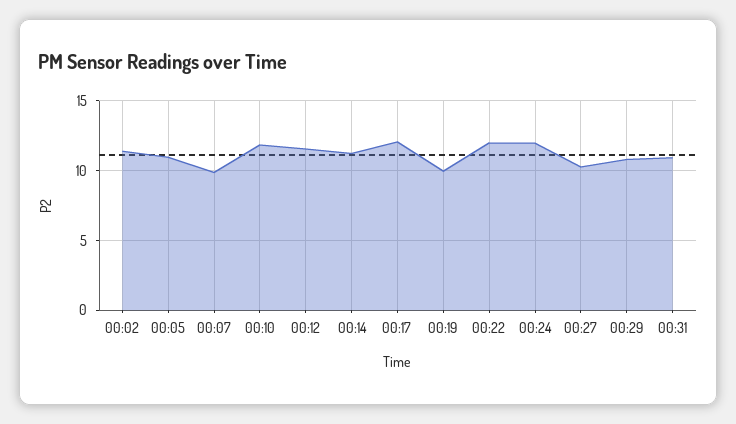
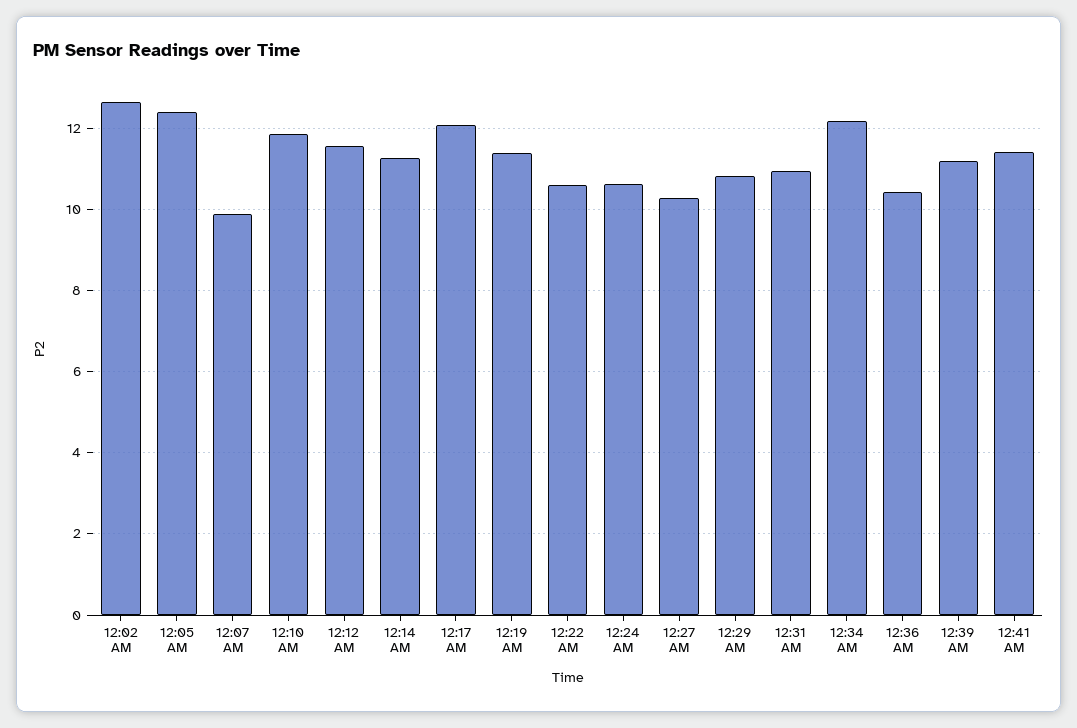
00:02: 11.5 -> 12.6
00:05: 11 -> 12.4
00:19: 10 -> 11.4
00:22: 12 -> 10.6
00:24: 12 -> 10.6
12:34 AM: none -> 12.2
12:36 AM: none -> 10.4
12:39 AM: none -> 11.2
12:41 AM: none -> 11.4

